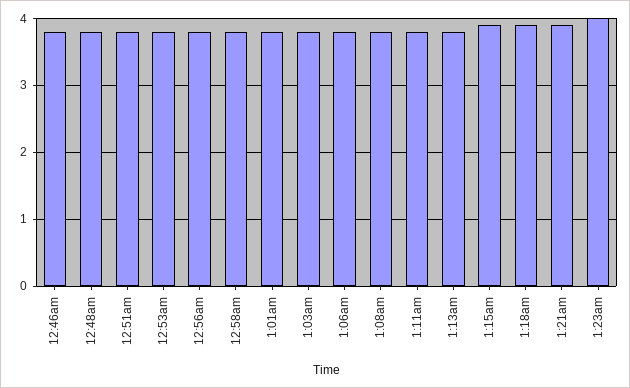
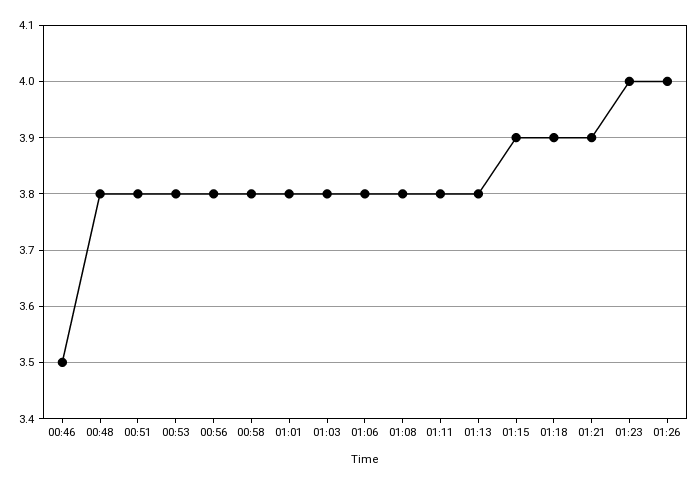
12:46am: 3.8 -> 3.5
01:26: none -> 4

